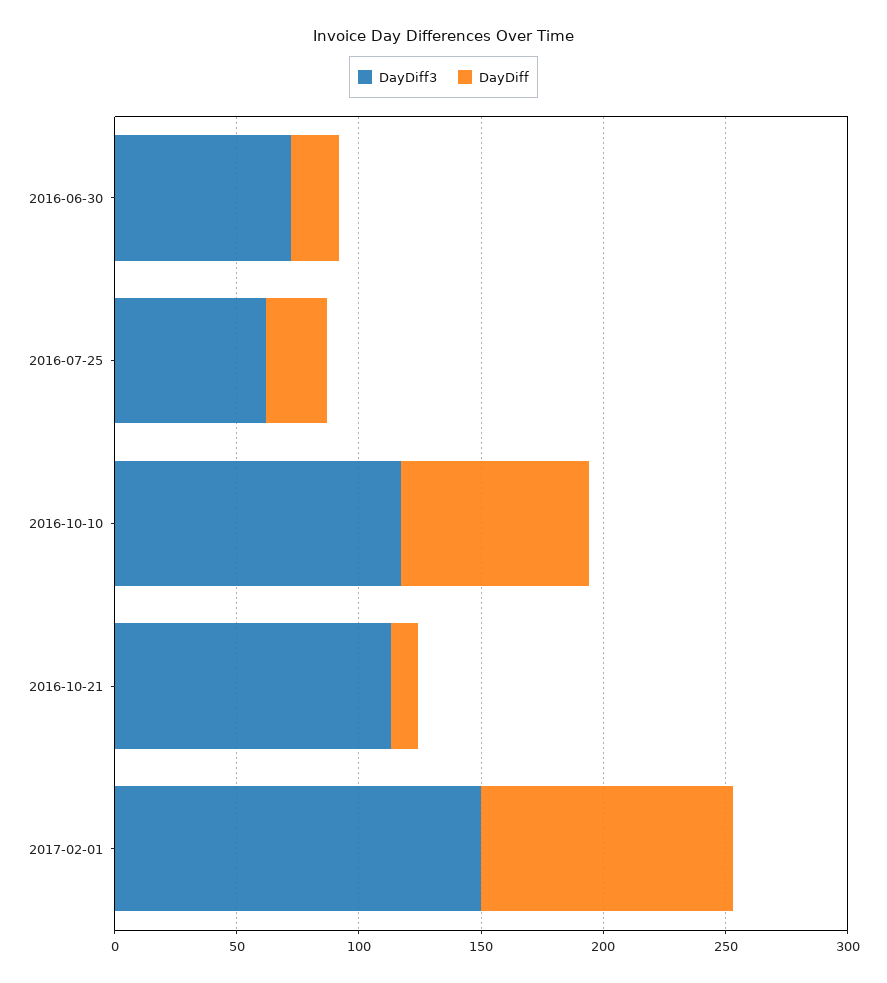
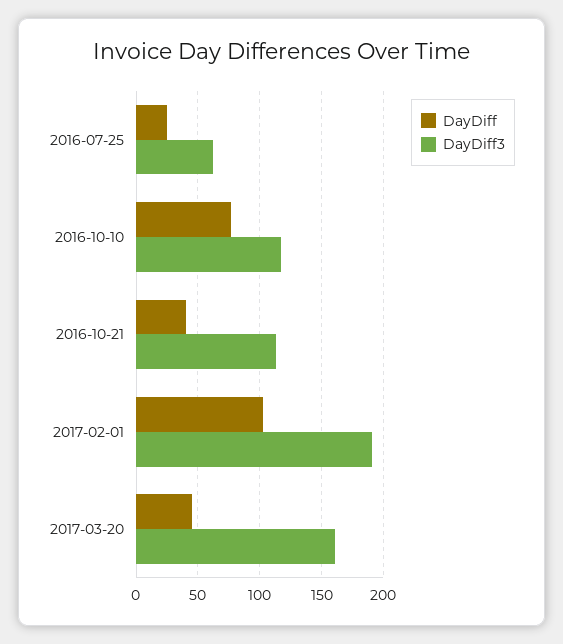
DayDiff3, 2016-06-30: 70 -> none
DayDiff, 2016-06-30: 20 -> none
DayDiff, 2016-10-21: 10 -> 40
DayDiff3, 2017-02-01: 150 -> 190
DayDiff, 2017-03-20: none -> 45
DayDiff3, 2017-03-20: none -> 160

